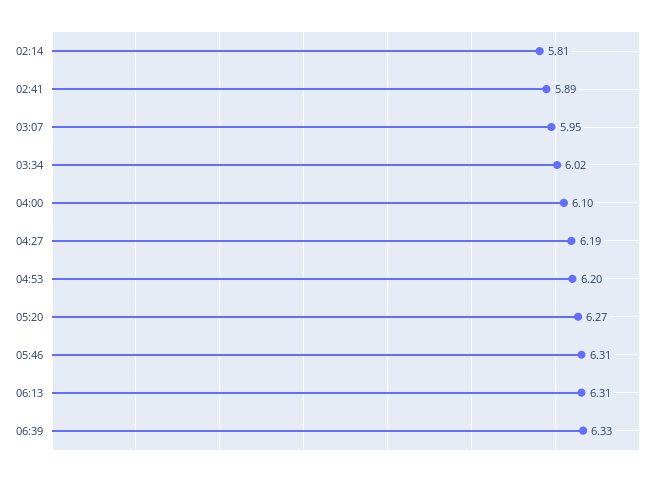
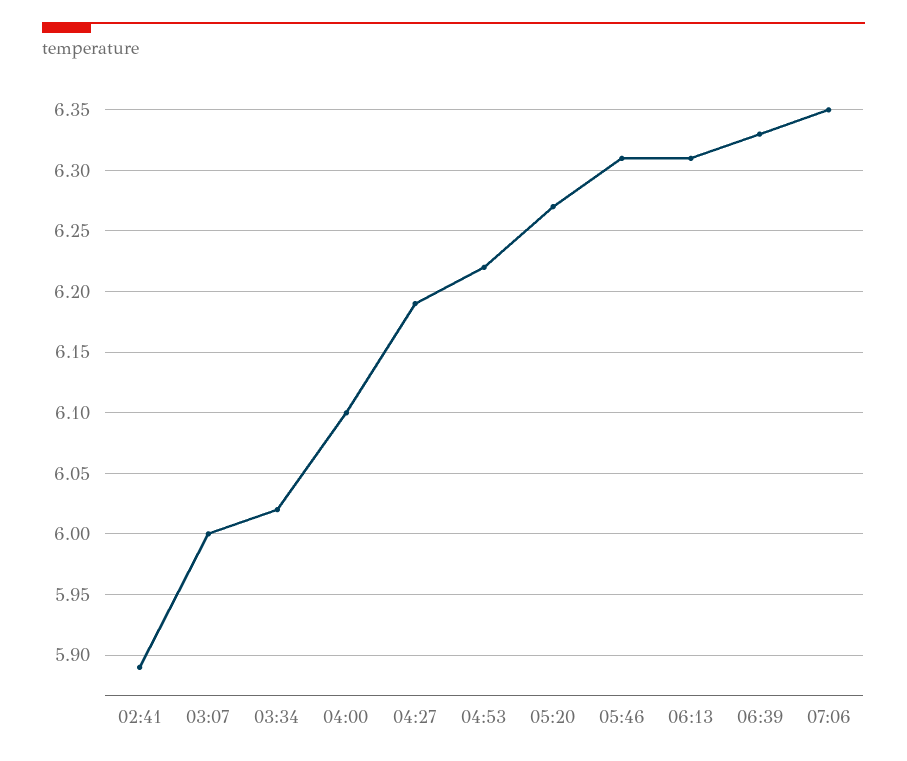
02:14: 5.81 -> none
03:07: 5.95 -> 6
04:53: 6.2 -> 6.22
07:06: none -> 6.35

